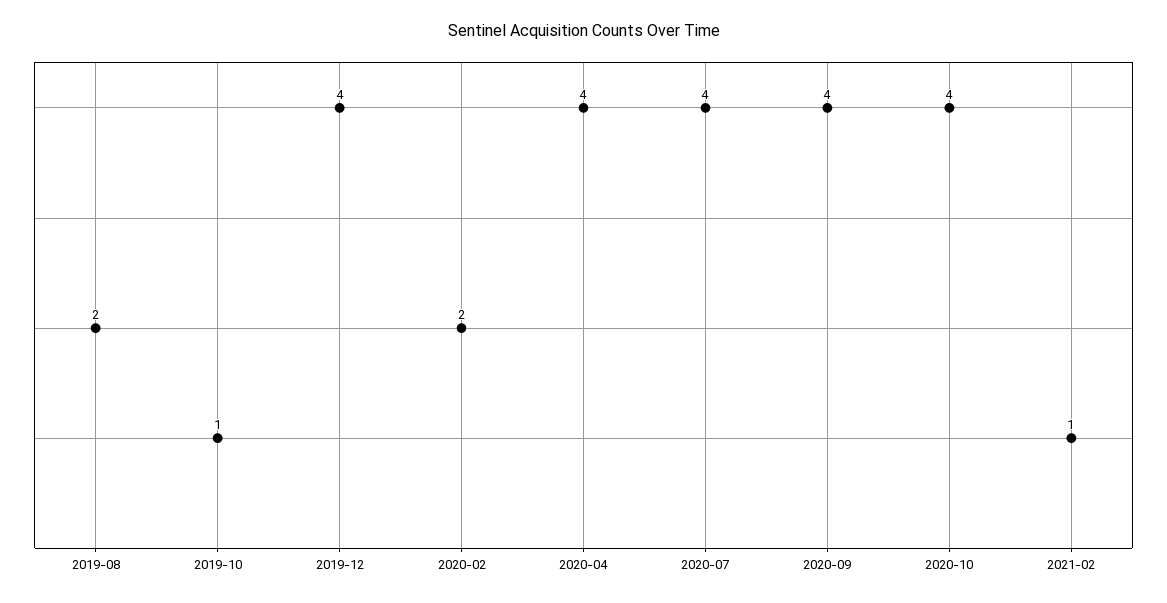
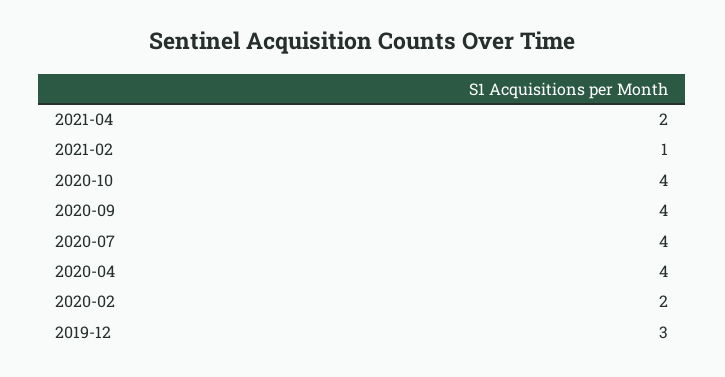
2019-08: 2 -> none
2019-10: 1 -> none
2019-12: 4 -> 3
2021-04: none -> 2

